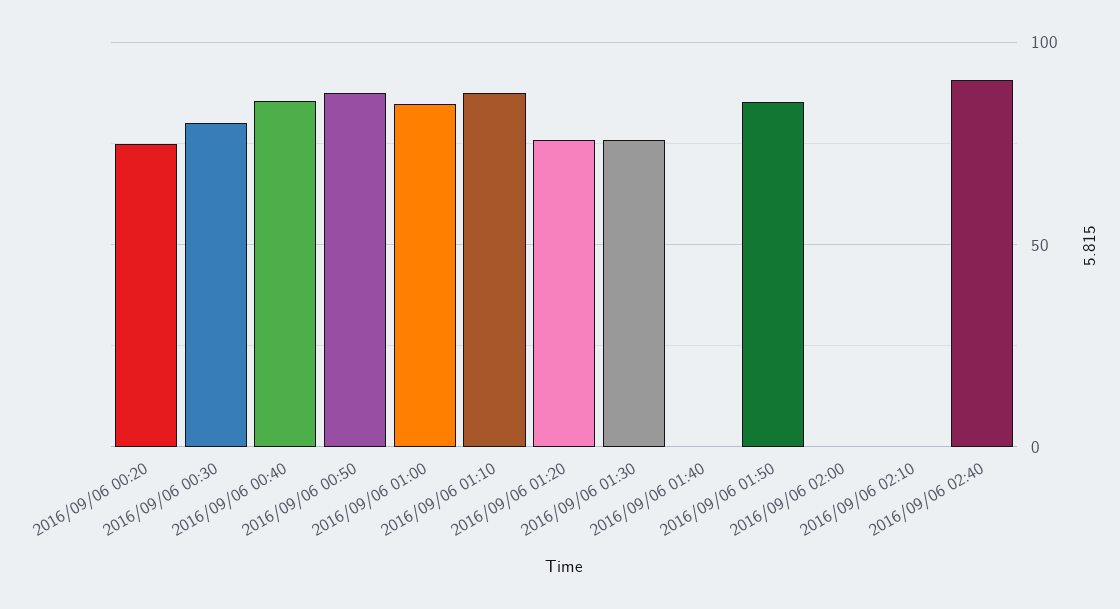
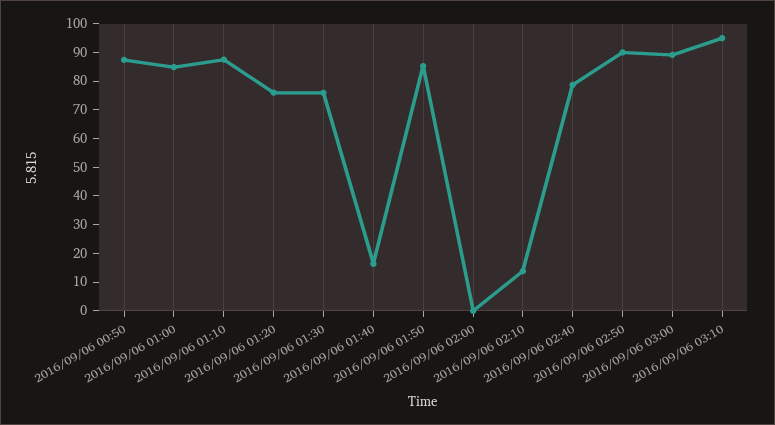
2016/09/06 00:20: 75 -> none
2016/09/06 00:30: 80 -> none
2016/09/06 00:40: 85 -> none
2016/09/06 01:40: 0 -> 15
2016/09/06 02:10: 0 -> 15
2016/09/06 02:40: 90 -> 80
2016/09/06 02:50: none -> 90
2016/09/06 03:00: none -> 90
2016/09/06 03:10: none -> 95

